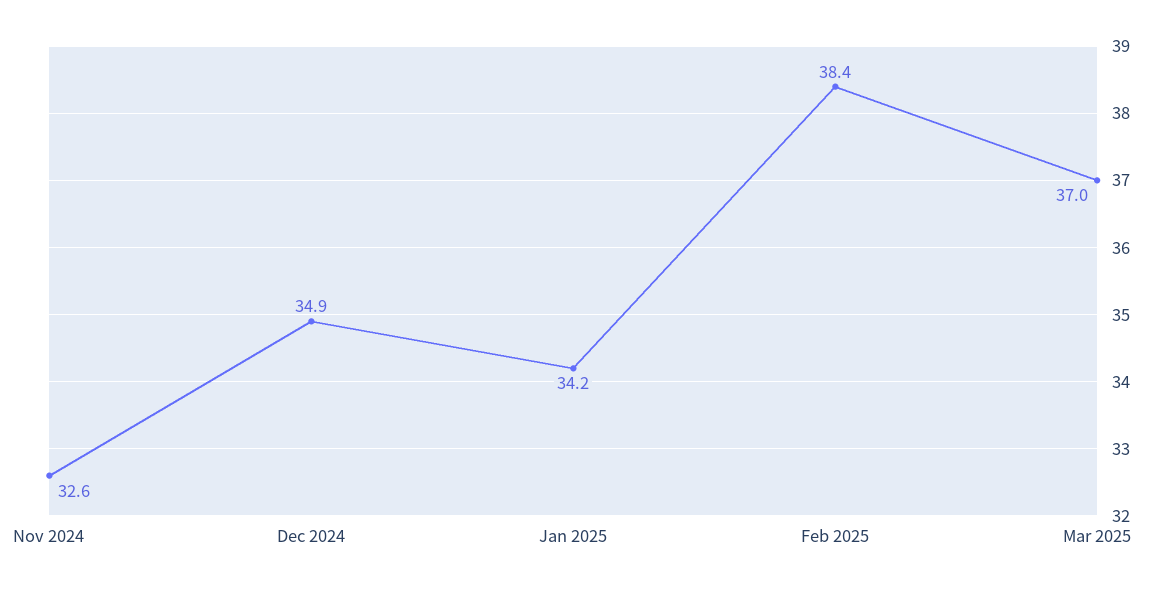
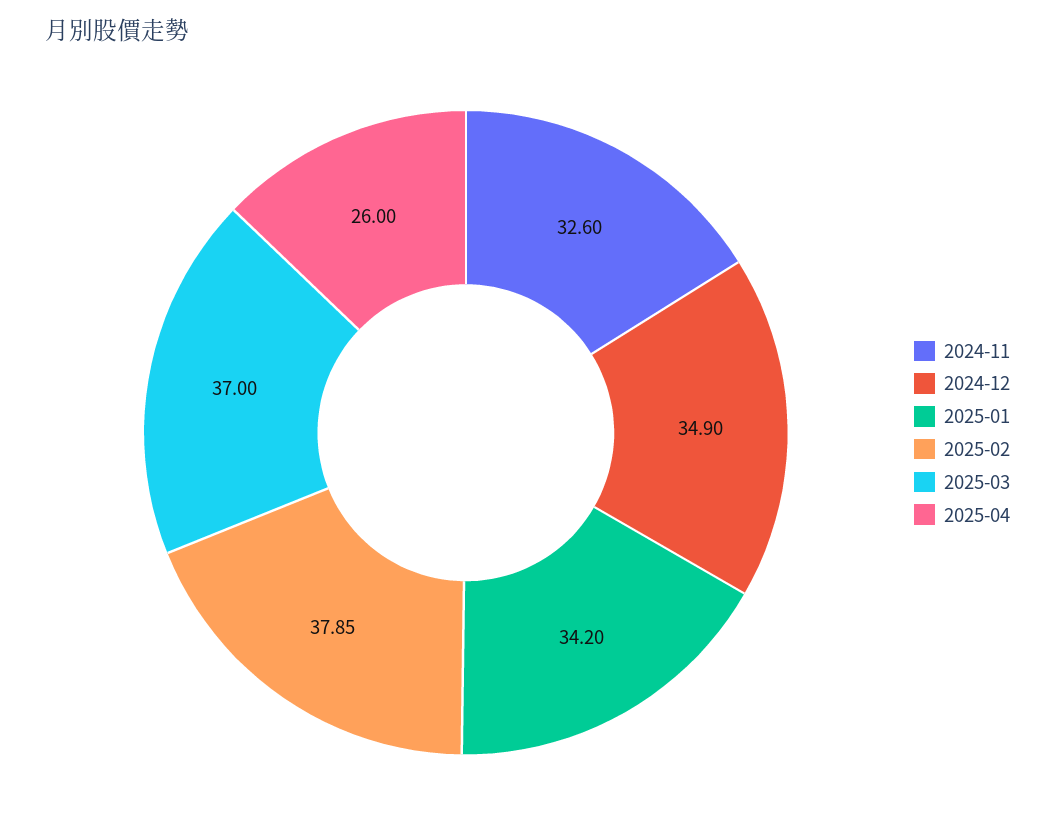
Feb 2025: 38.4 -> 37.85
2025-04: none -> 26

